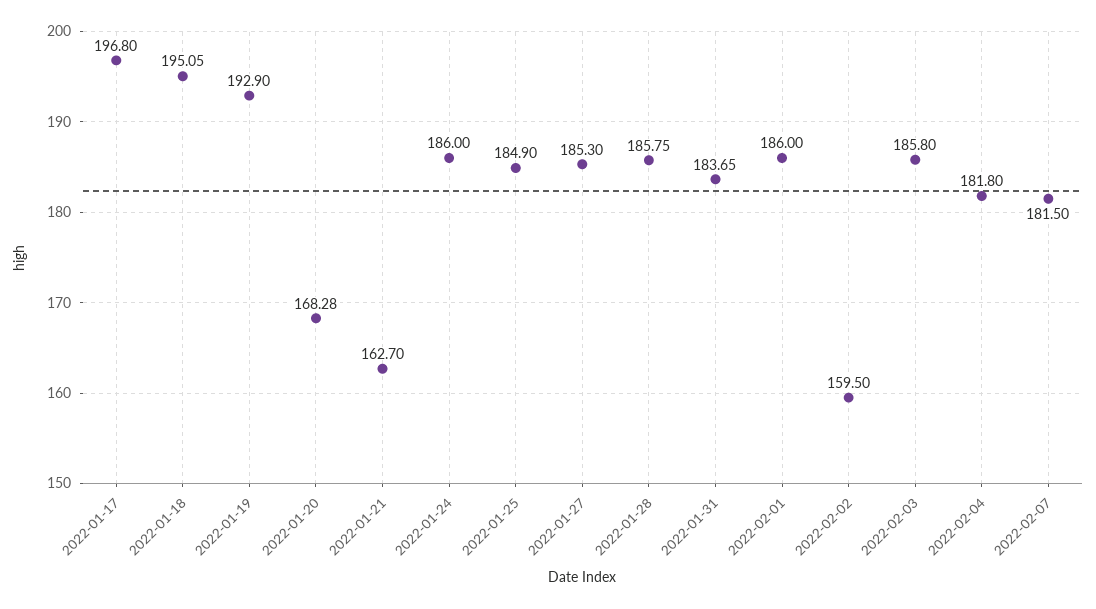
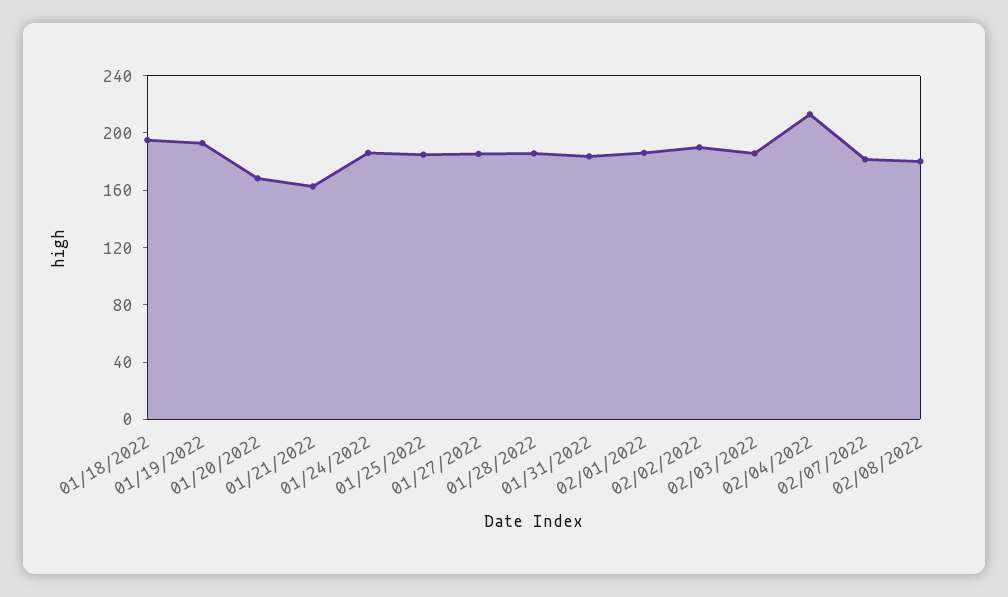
2022-01-17: 196.8 -> none
2022-02-02: 159.5 -> 190
2022-02-04: 181.8 -> 210
02/08/2022: none -> 180

